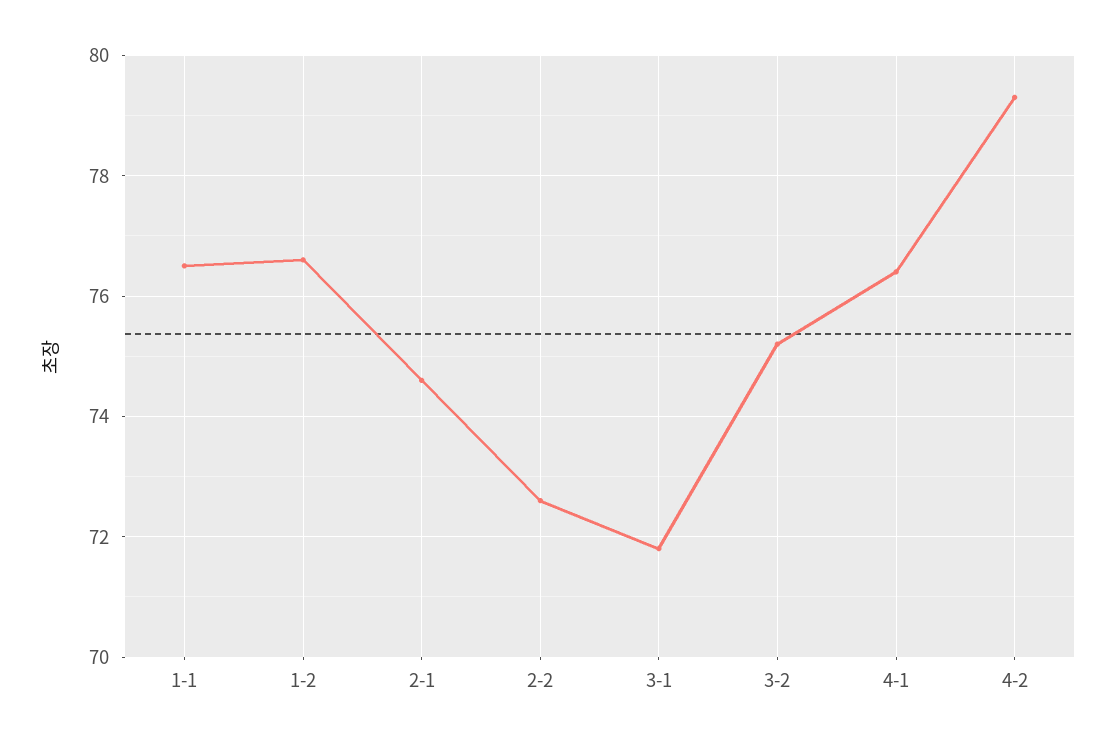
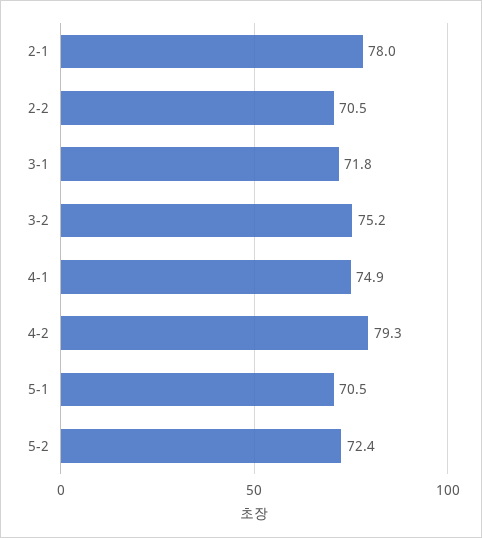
1-1: 76.5 -> none
1-2: 76.5 -> none
2-1: 74.5 -> 78
2-2: 72.5 -> 70.5
4-1: 76.5 -> 74.9
5-1: none -> 70.5
5-2: none -> 72.4

